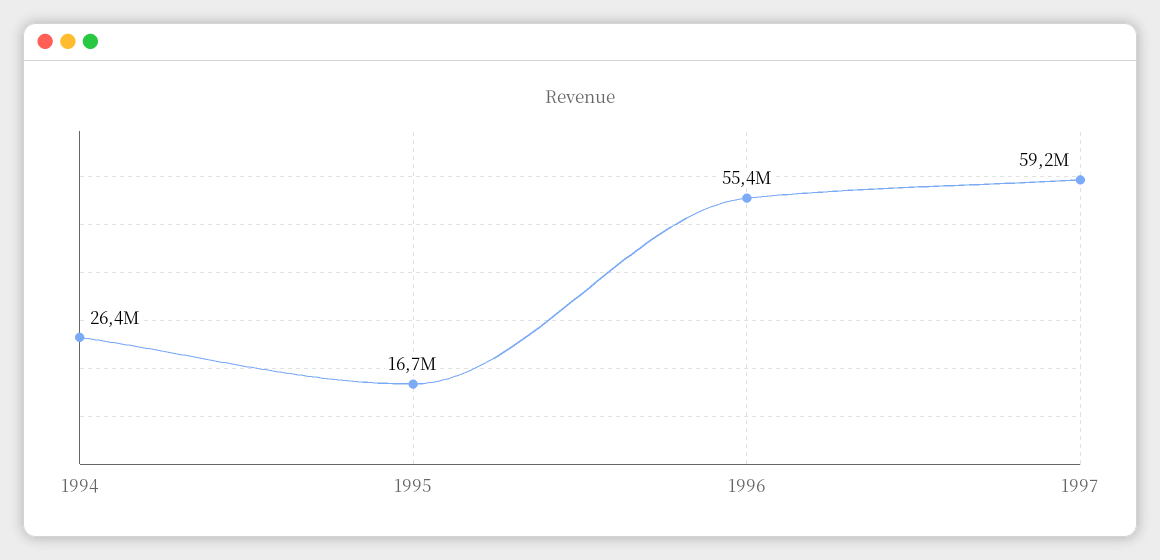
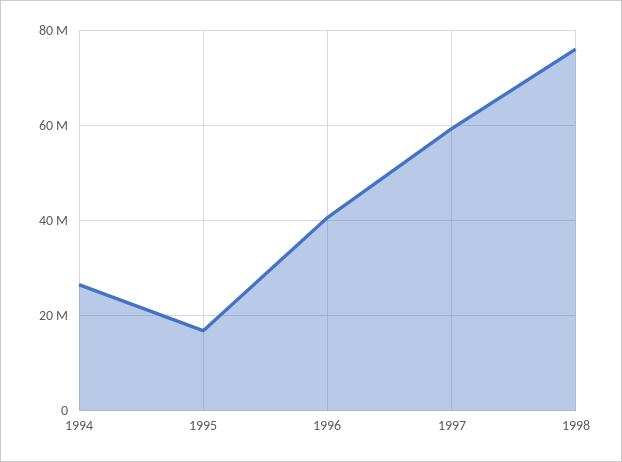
1996: 55400000 -> 40000000
1998: none -> 76000000

